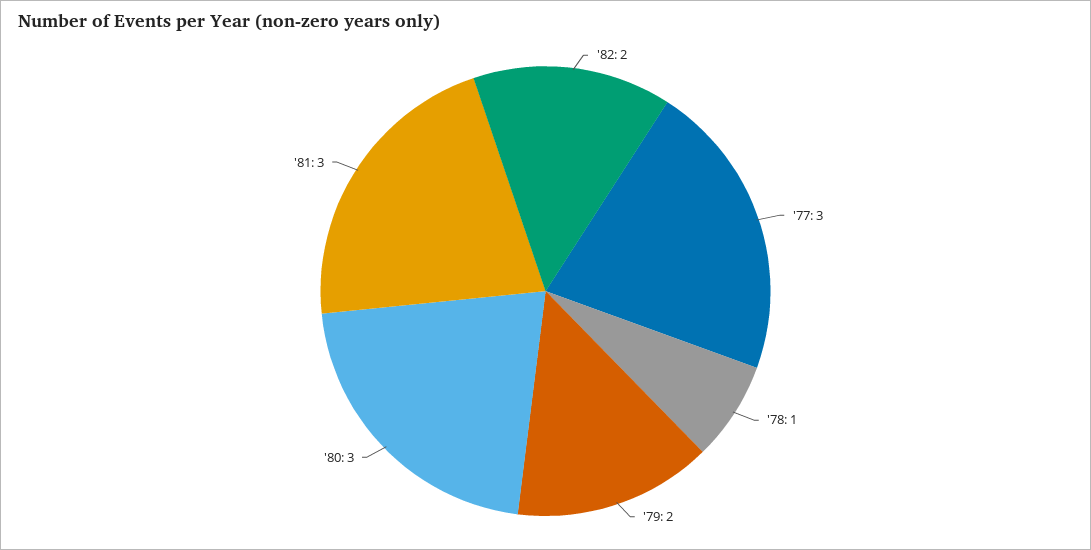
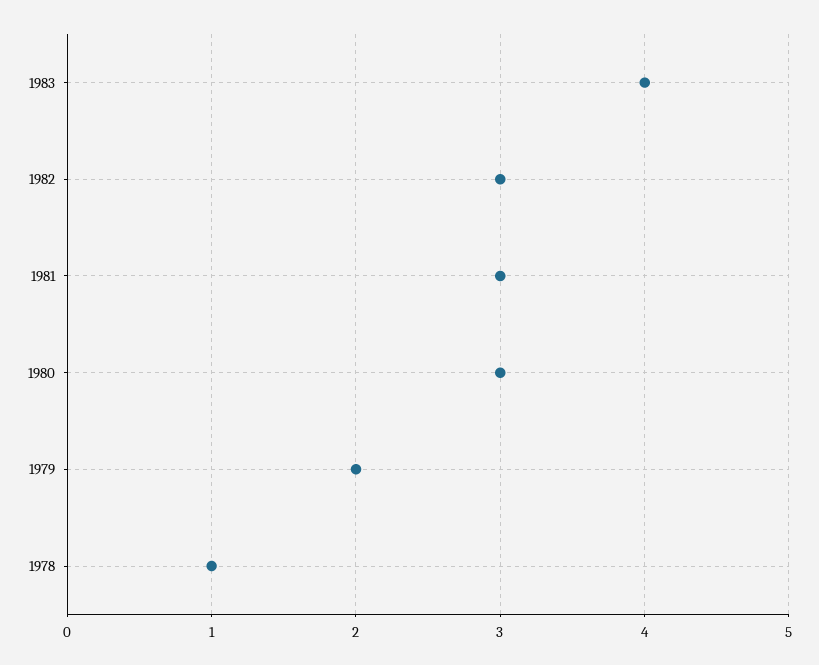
'82: 2 -> 3
'77: 3 -> none
1983: none -> 4

